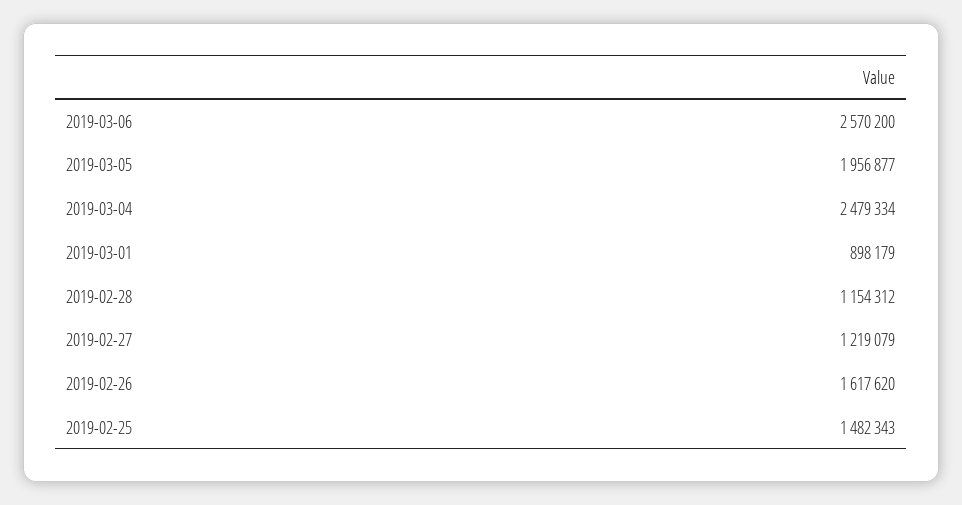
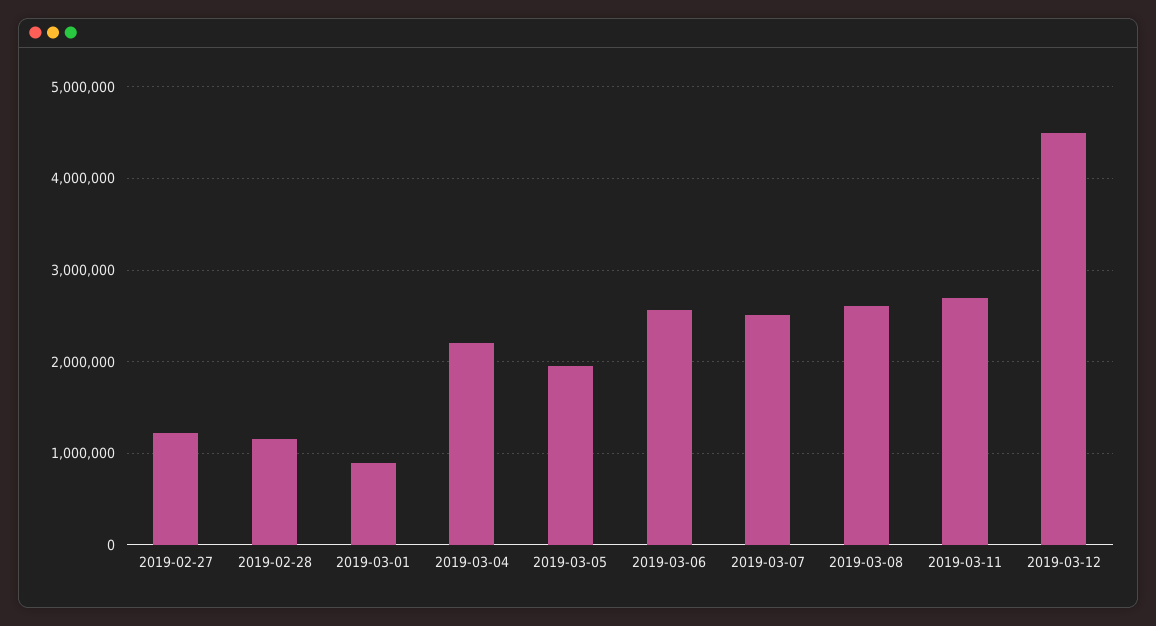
2019-03-04: 2479334 -> 2200000
2019-02-26: 1617620 -> none
2019-02-25: 1482343 -> none
2019-03-07: none -> 2500000
2019-03-08: none -> 2600000
2019-03-11: none -> 2700000
2019-03-12: none -> 4500000

